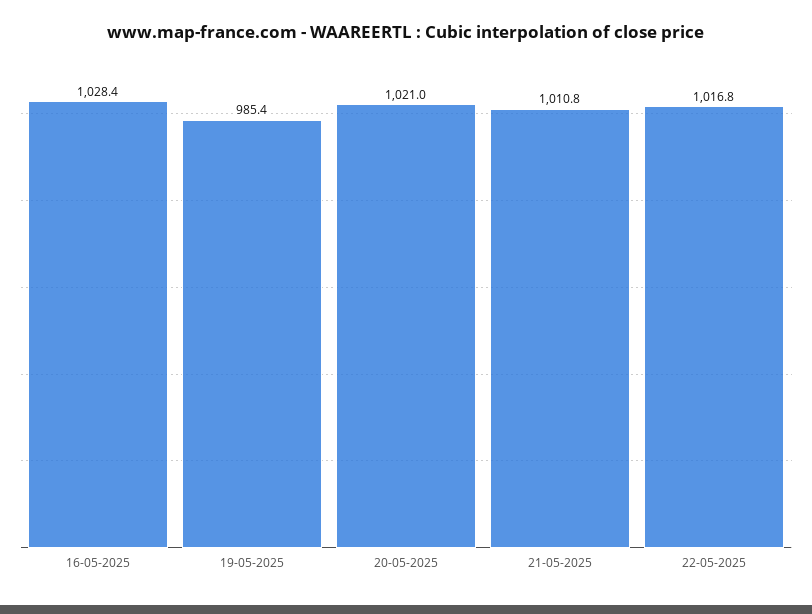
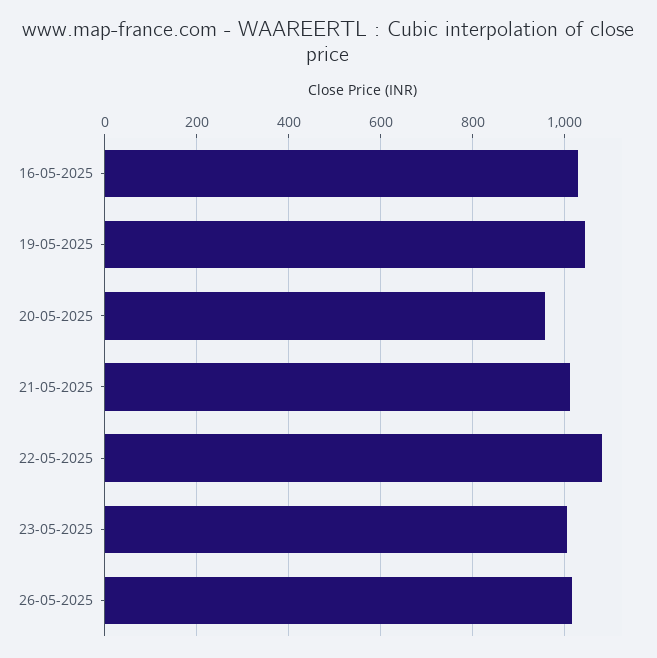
19-05-2025: 985.4 -> 1040
20-05-2025: 1021 -> 960
22-05-2025: 1016.8 -> 1080
23-05-2025: none -> 1000
26-05-2025: none -> 1020

